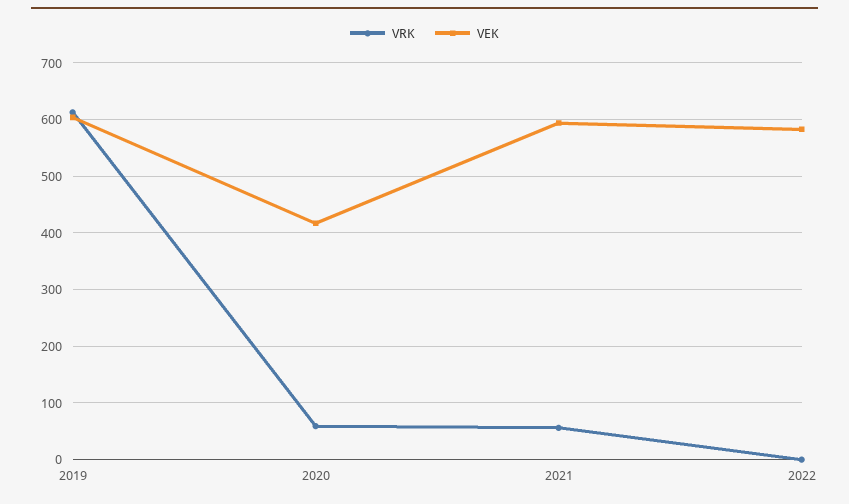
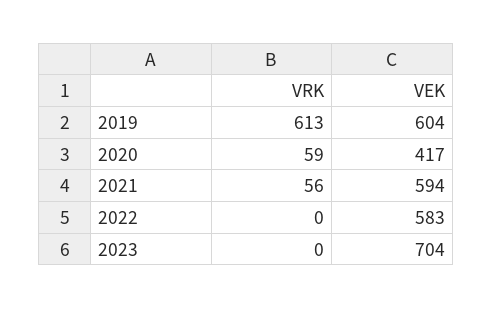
VRK, 2023: none -> 0
VEK, 2023: none -> 704

